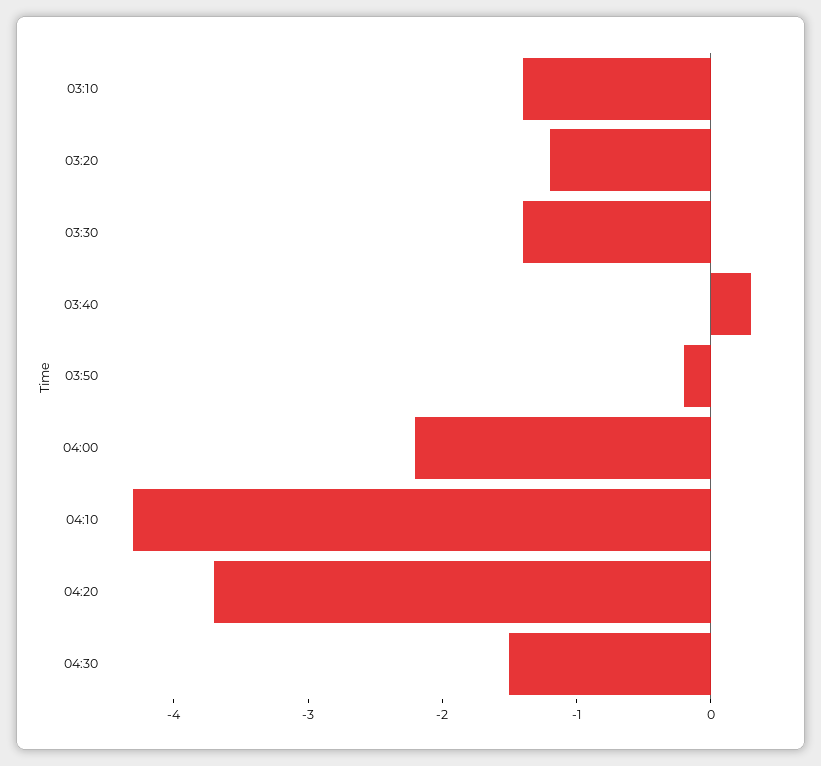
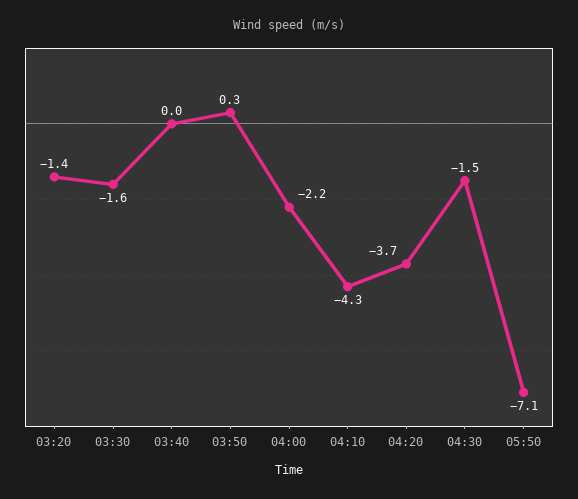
03:10: -1.4 -> none
03:20: -1.2 -> -1.4
03:30: -1.4 -> -1.6
03:40: 0.3 -> 0
03:50: -0.2 -> 0.3
05:50: none -> -7.1

